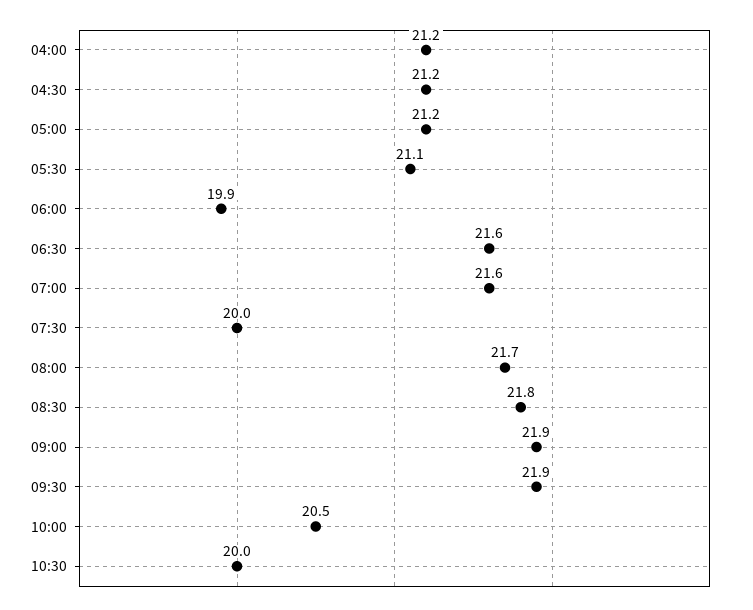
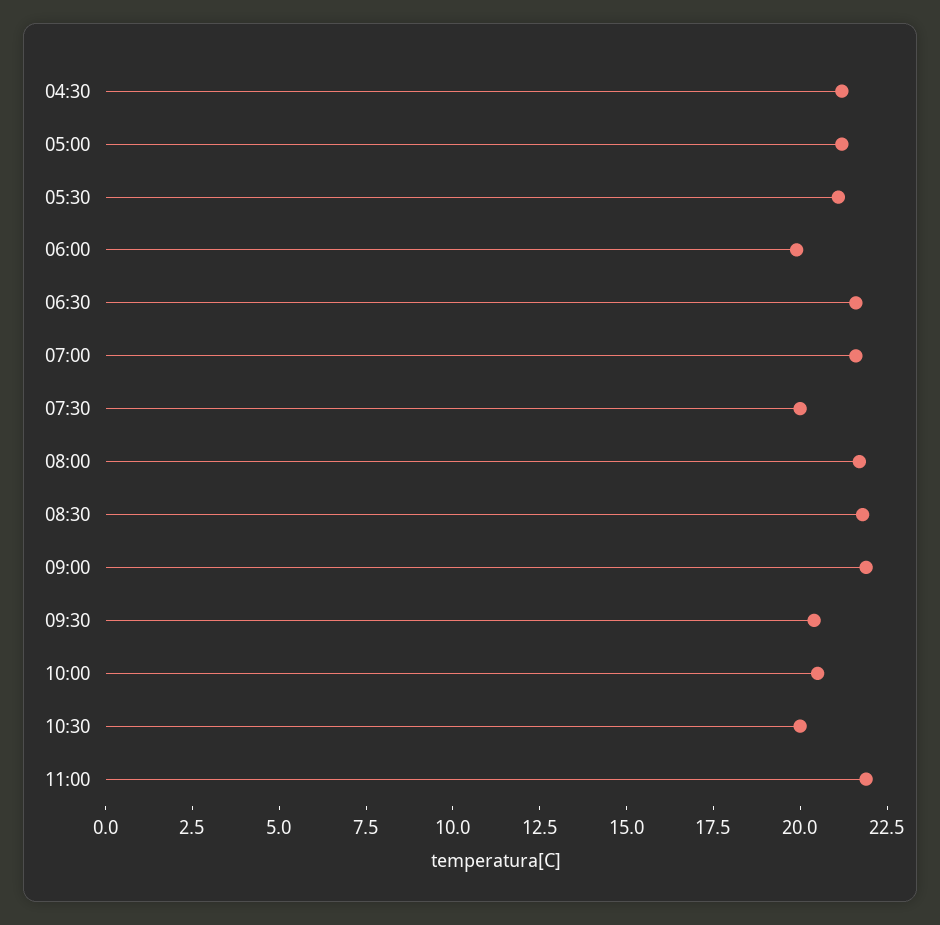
04:00: 21.2 -> none
09:30: 21.9 -> 20.5
11:00: none -> 22

